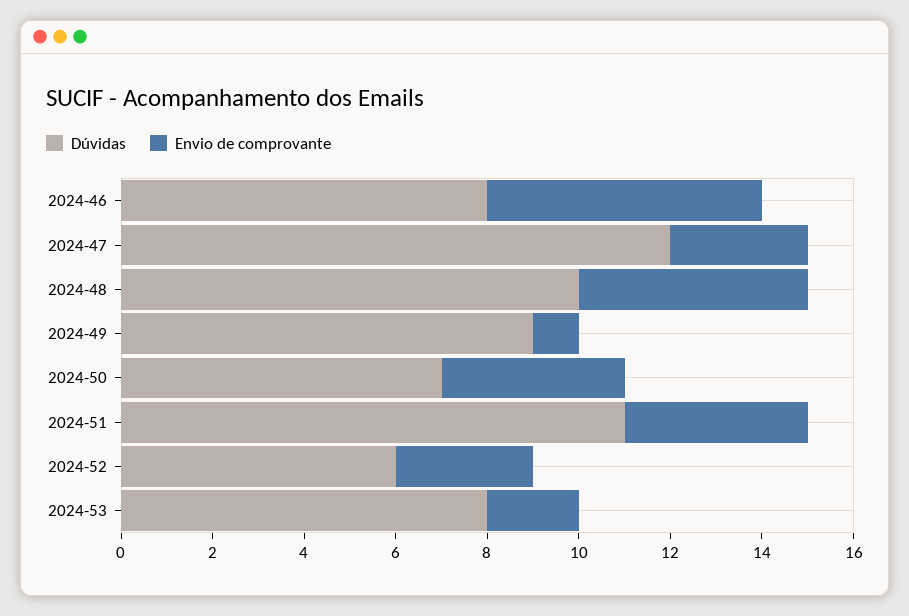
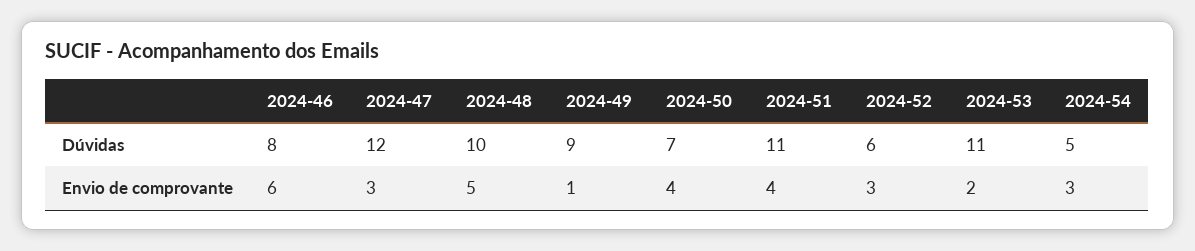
Dúvidas, 2024-53: 8 -> 11
Dúvidas, 2024-54: none -> 5
Envio de comprovante, 2024-54: none -> 3

